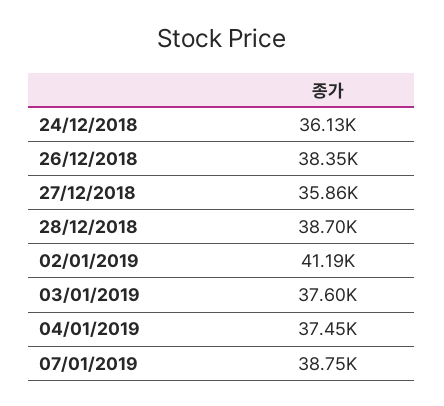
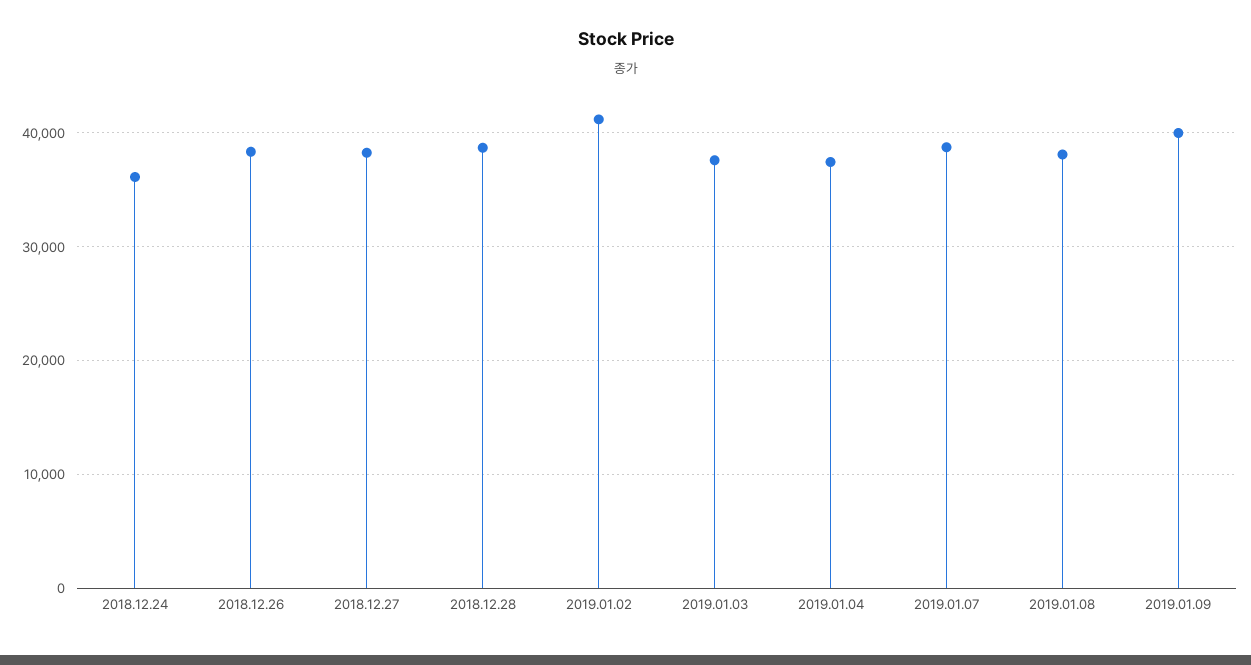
27/12/2018: 35860 -> 38000
2019.01.08: none -> 38000
2019.01.09: none -> 40000

